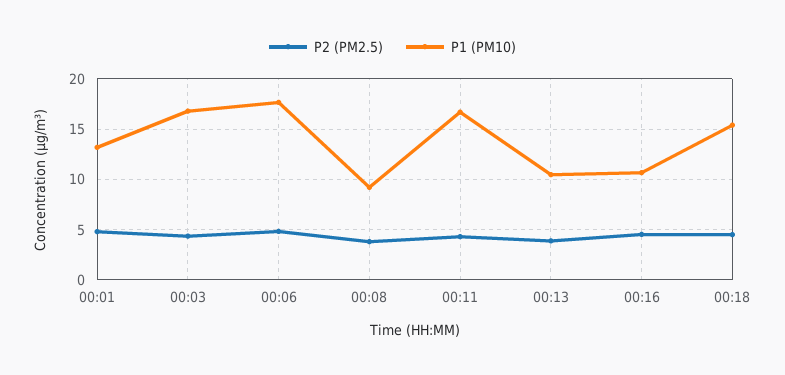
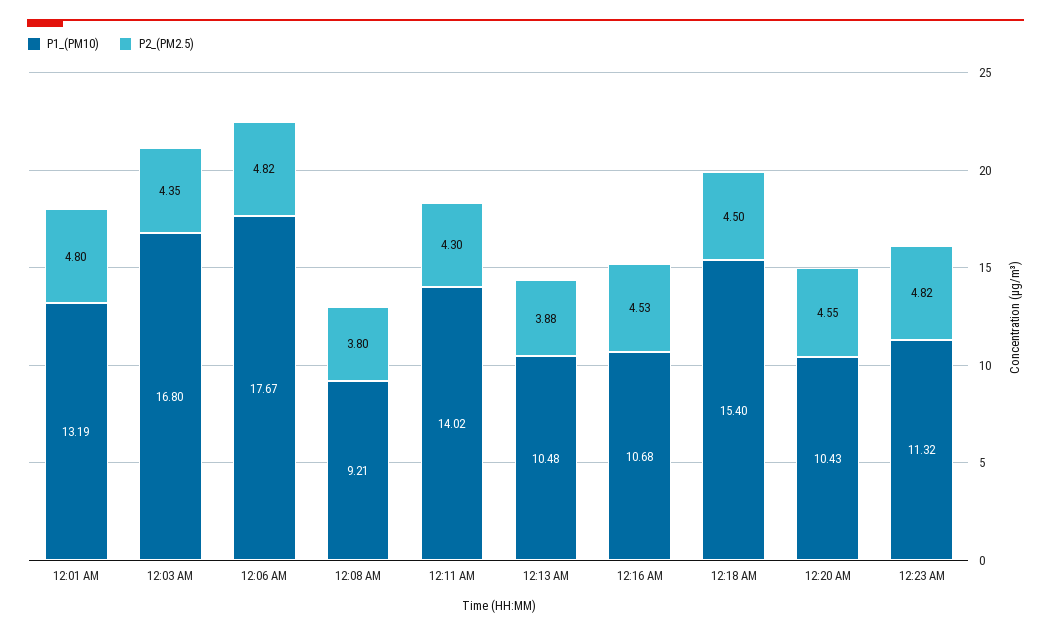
P1 (PM10), 00:11: 17 -> 14.02
P1 (PM10), 12:20 AM: none -> 10.43
P2 (PM2.5), 12:20 AM: none -> 4.55
P1 (PM10), 12:23 AM: none -> 11.32
P2 (PM2.5), 12:23 AM: none -> 4.82

